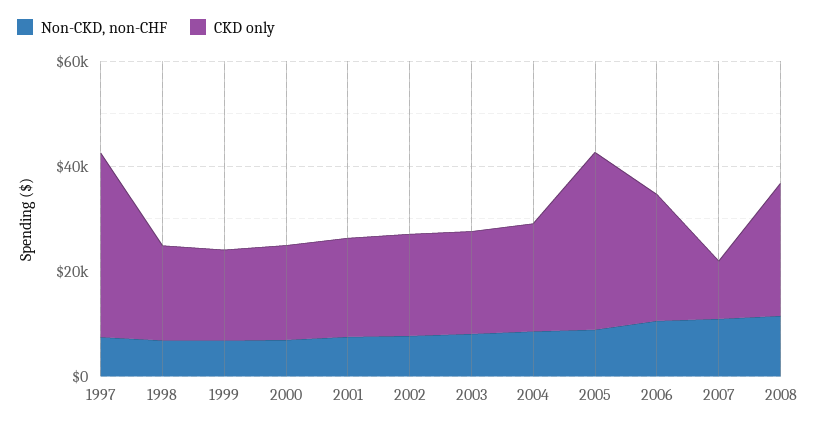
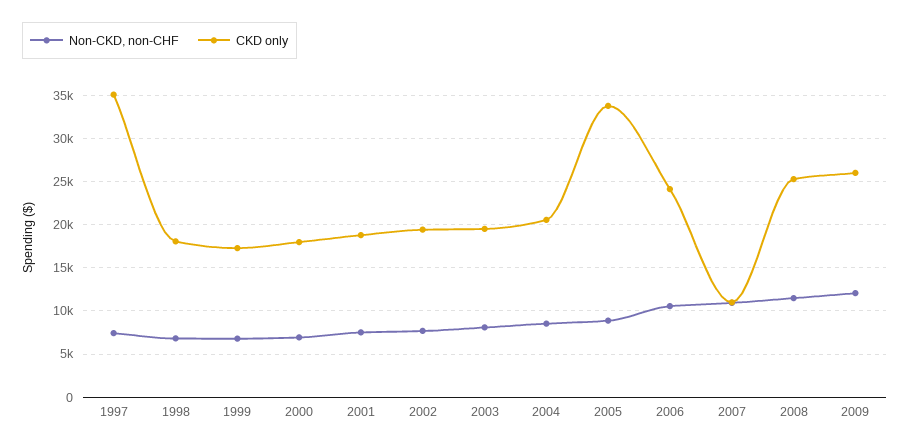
Non-CKD, non-CHF, 2009: none -> 12000
CKD only, 2009: none -> 26000

